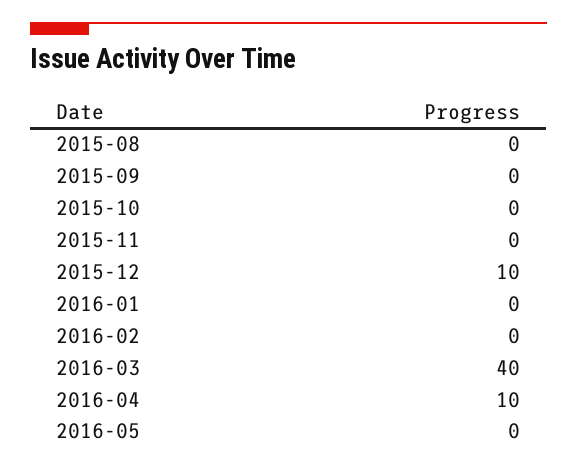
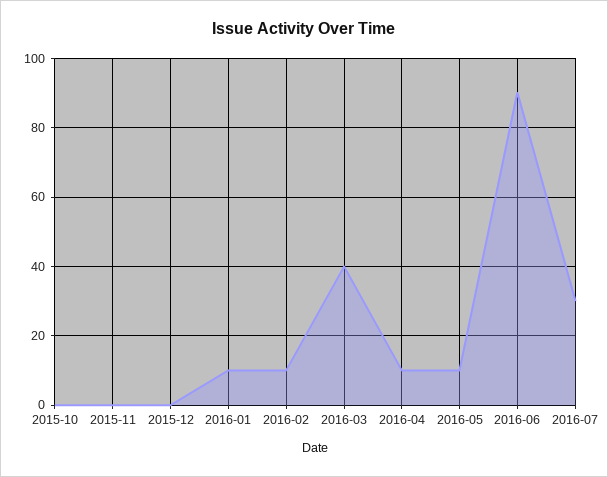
2015-08: 0 -> none
2015-09: 0 -> none
2015-12: 10 -> 0
2016-01: 0 -> 10
2016-02: 0 -> 10
2016-05: 0 -> 10
2016-06: none -> 90
2016-07: none -> 30

